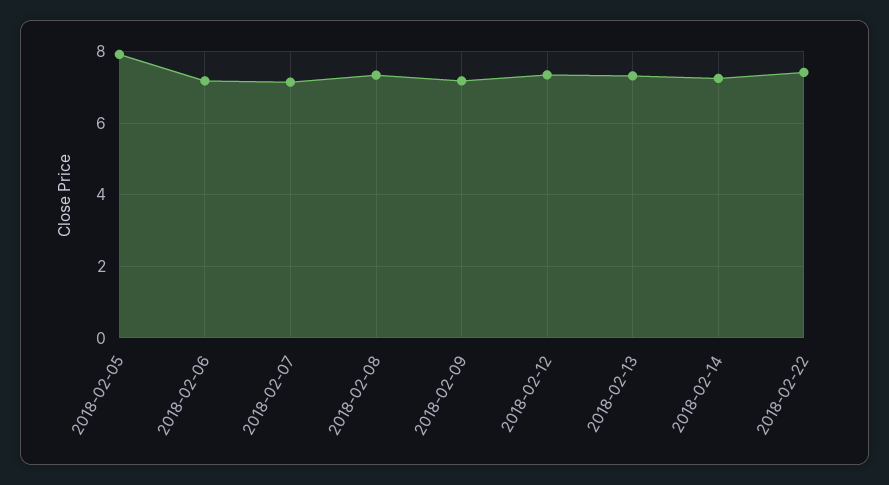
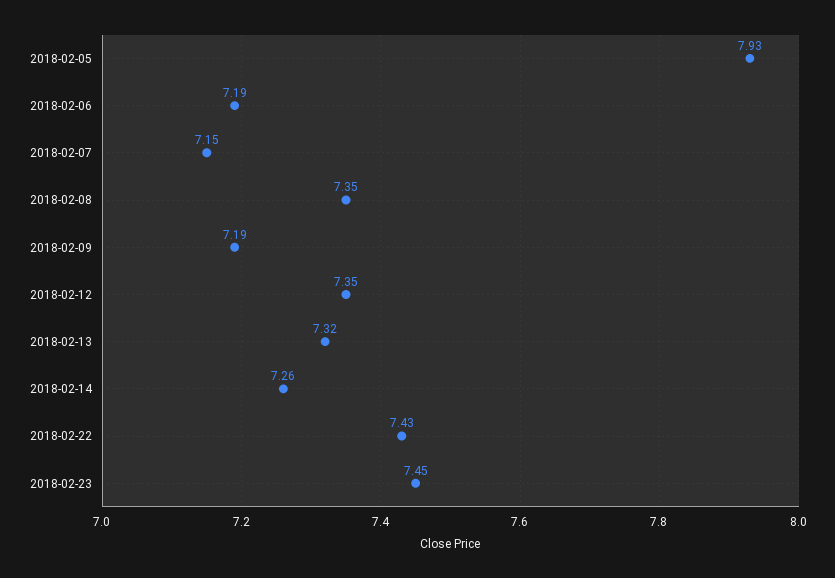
2018-02-23: none -> 7.45

